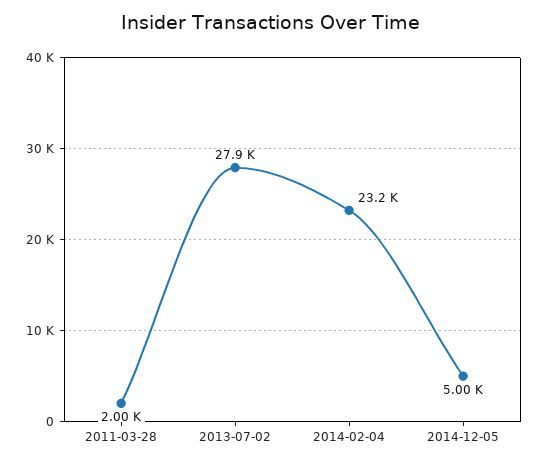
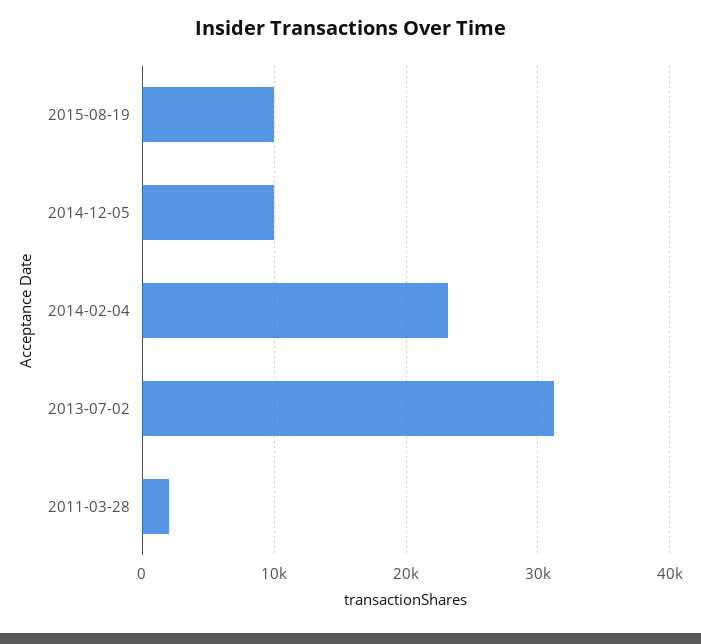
2013-07-02: 27900 -> 31000
2014-12-05: 5000 -> 10000
2015-08-19: none -> 10000

